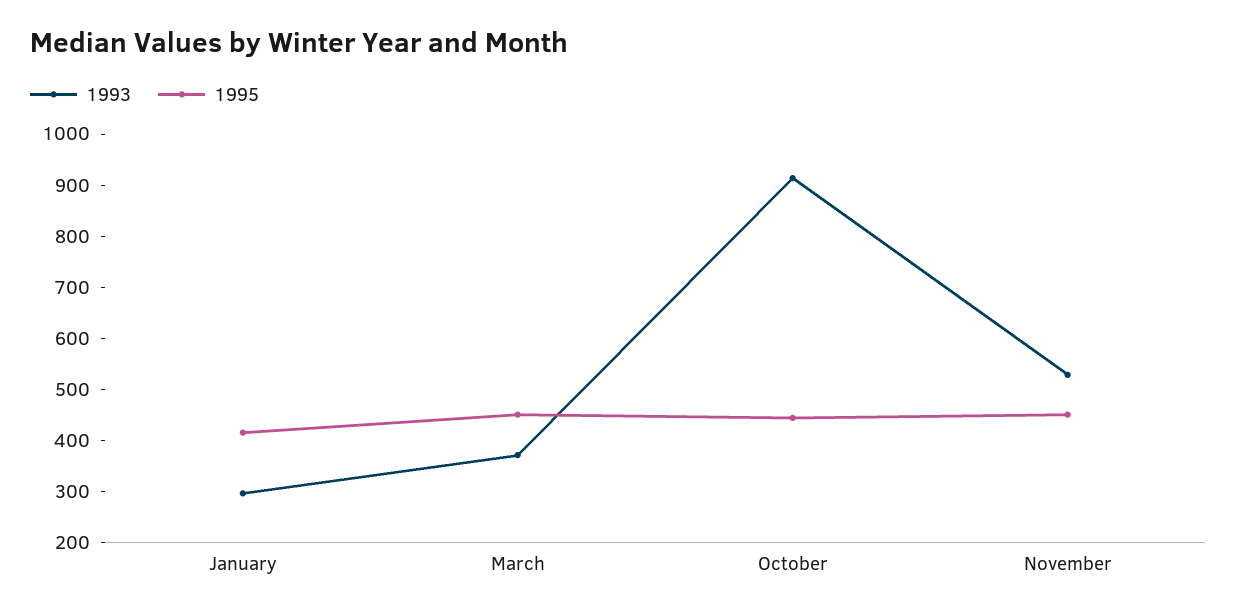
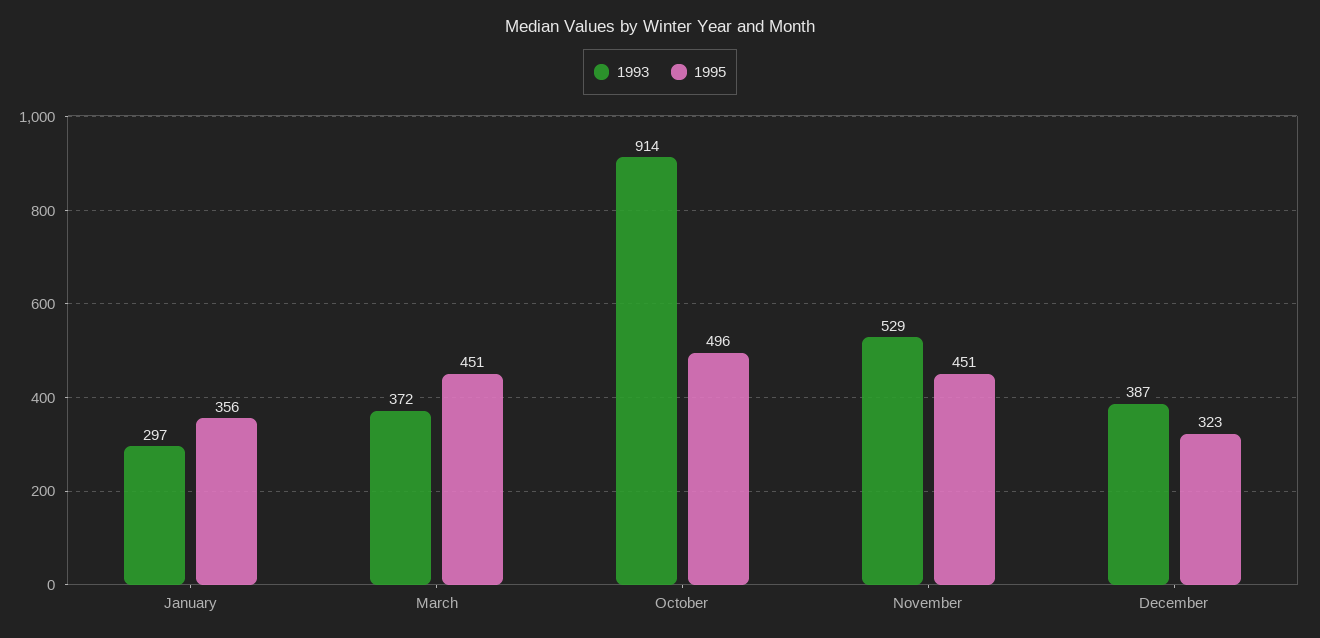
1995, January: 420 -> 356
1995, October: 440 -> 496
1993, December: none -> 387
1995, December: none -> 323

